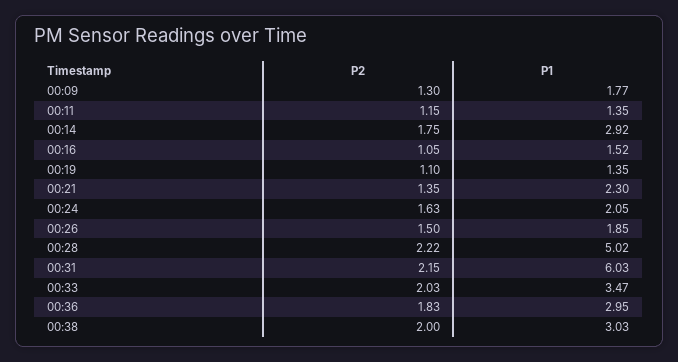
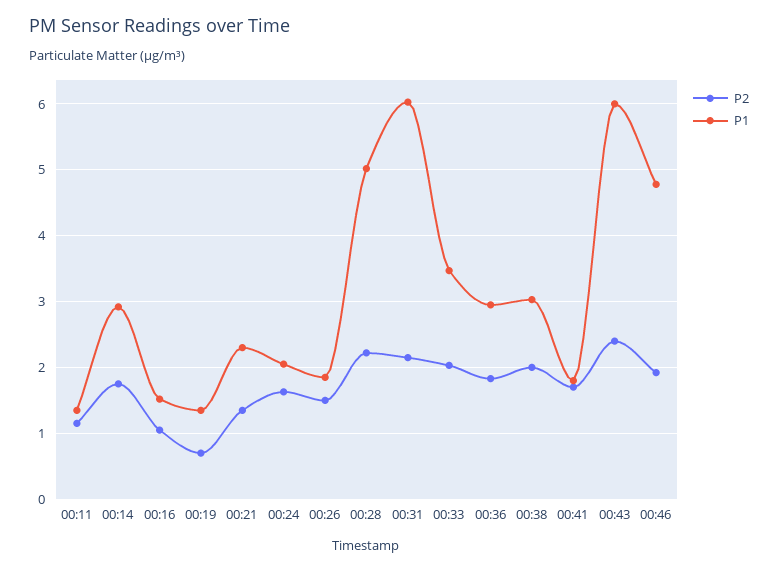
P2, 00:09: 1.3 -> none
P1, 00:09: 1.77 -> none
P2, 00:19: 1.1 -> 0.7
P2, 00:41: none -> 1.7
P1, 00:41: none -> 1.8
P2, 00:43: none -> 2.4
P1, 00:43: none -> 6
P2, 00:46: none -> 1.9
P1, 00:46: none -> 4.8

